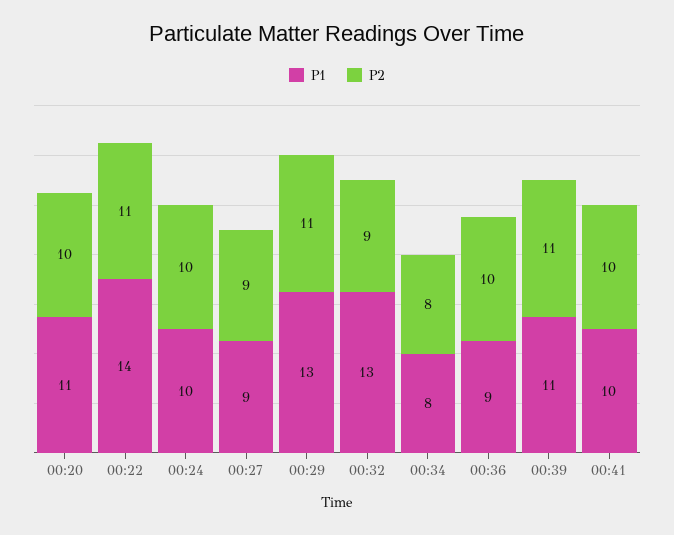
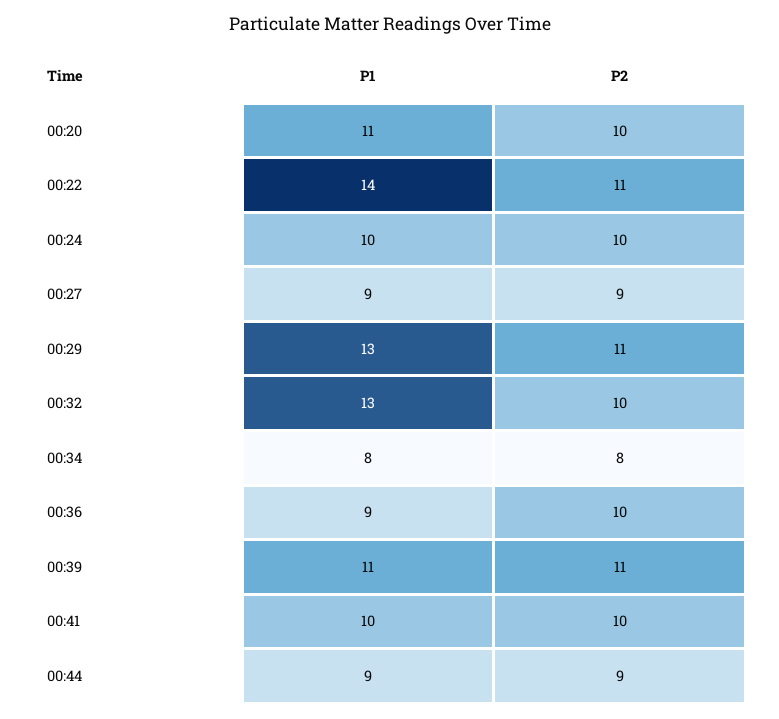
P2, 00:32: 9 -> 10
P1, 00:44: none -> 9
P2, 00:44: none -> 9

